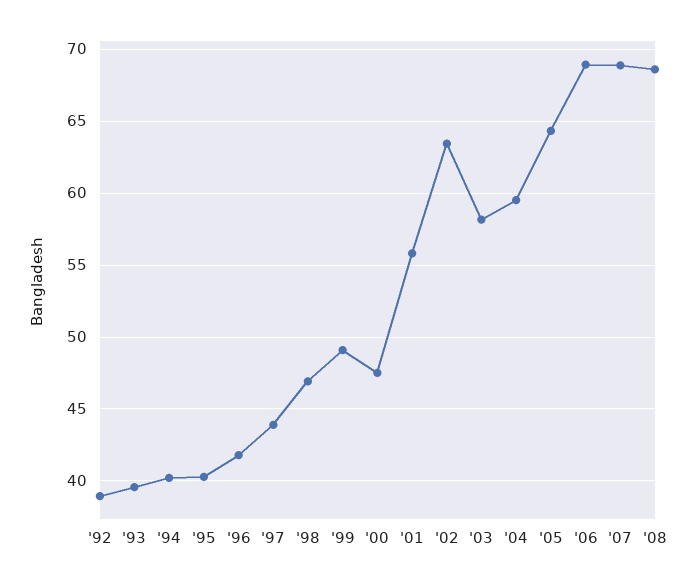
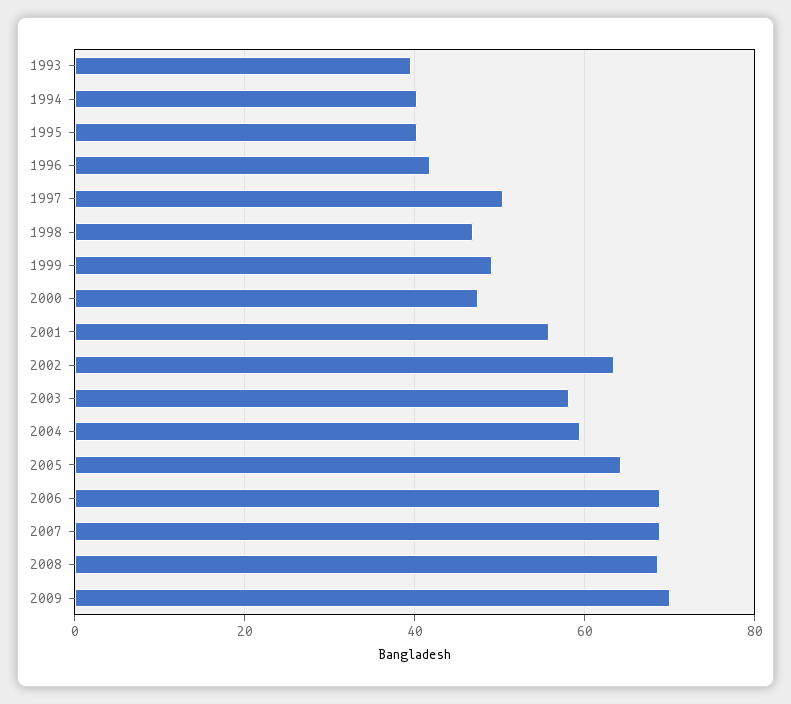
'92: 39 -> none
'97: 44 -> 50
2009: none -> 70

